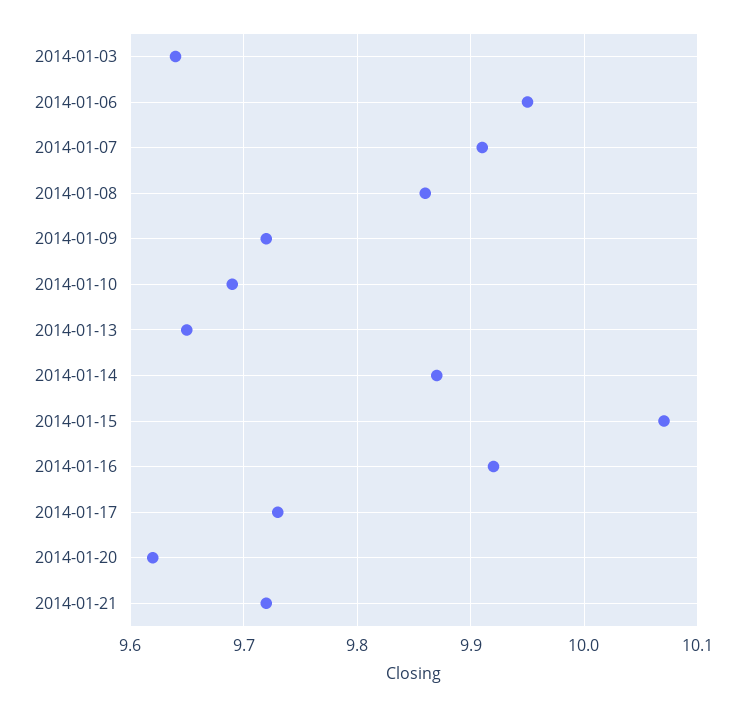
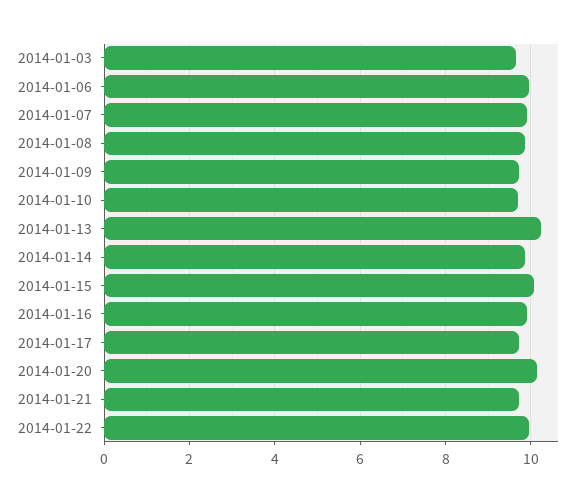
2014-01-13: 9.65 -> 10.2
2014-01-20: 9.62 -> 10.2
2014-01-22: none -> 10

